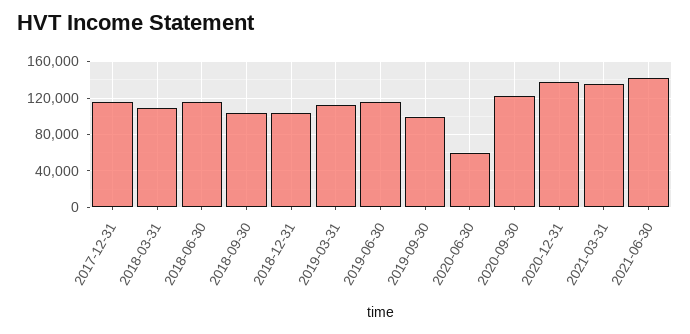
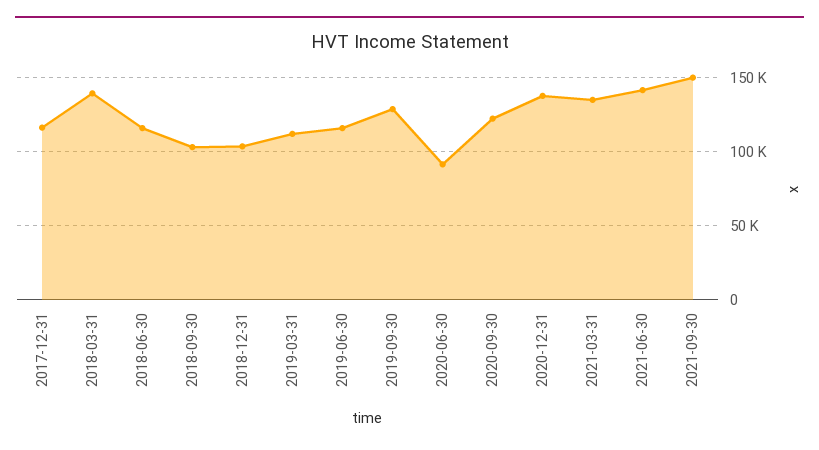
2018-03-31: 110000 -> 140000
2019-09-30: 100000 -> 130000
2020-06-30: 60000 -> 90000
2021-09-30: none -> 150000

